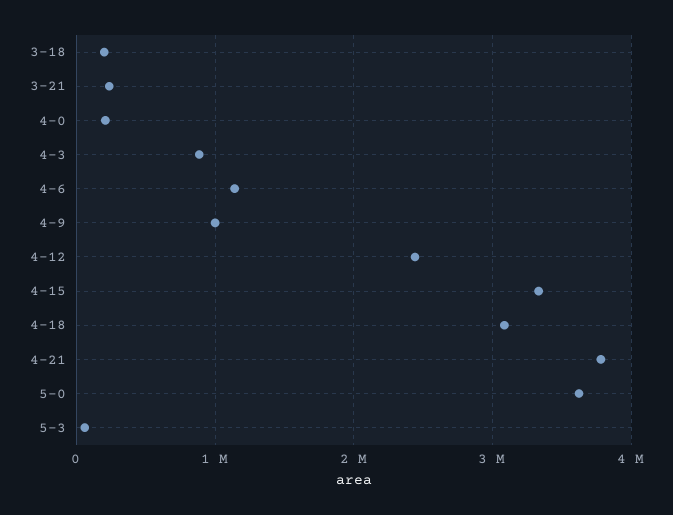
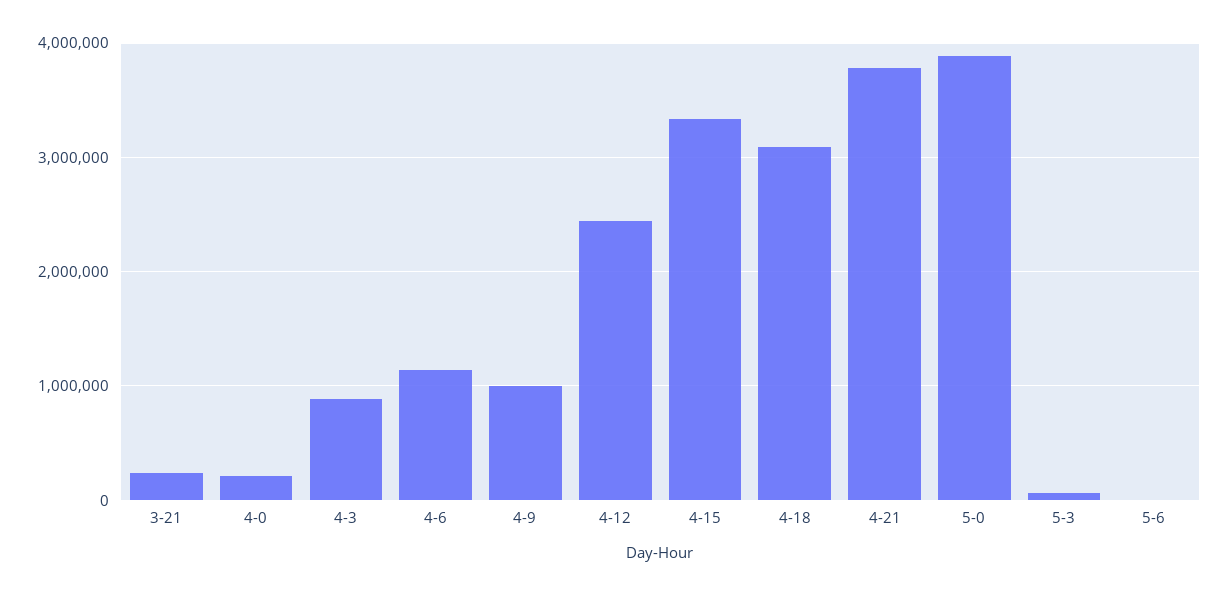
3-18: 200000 -> none
5-0: 3600000 -> 3900000
5-6: none -> 0

